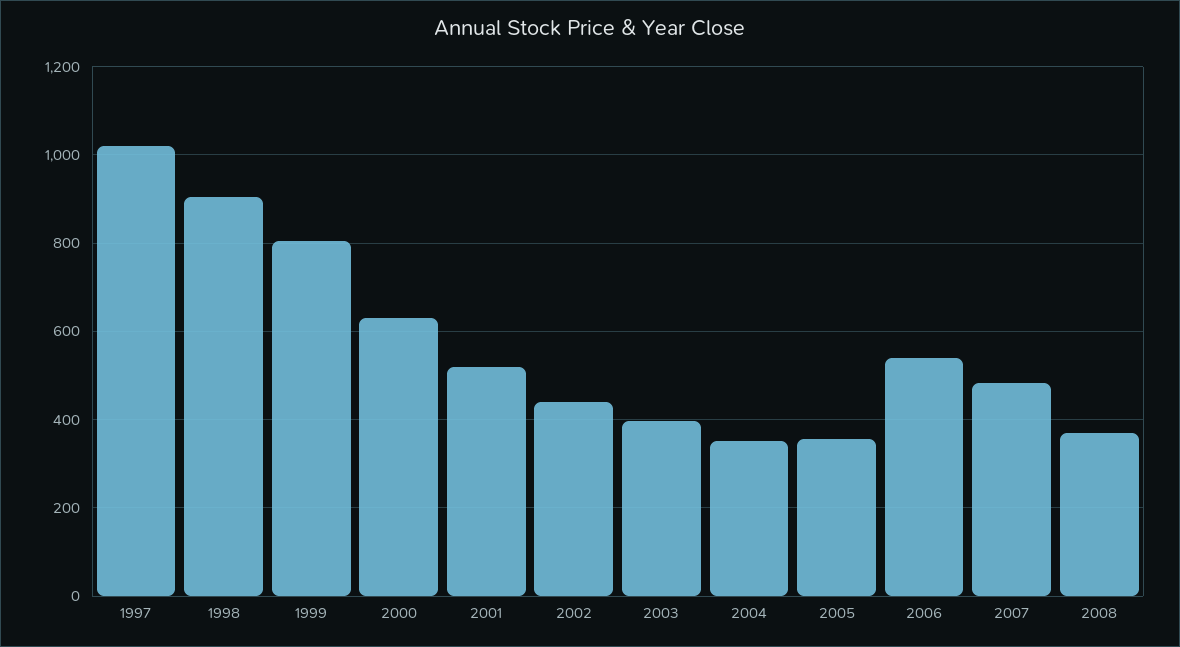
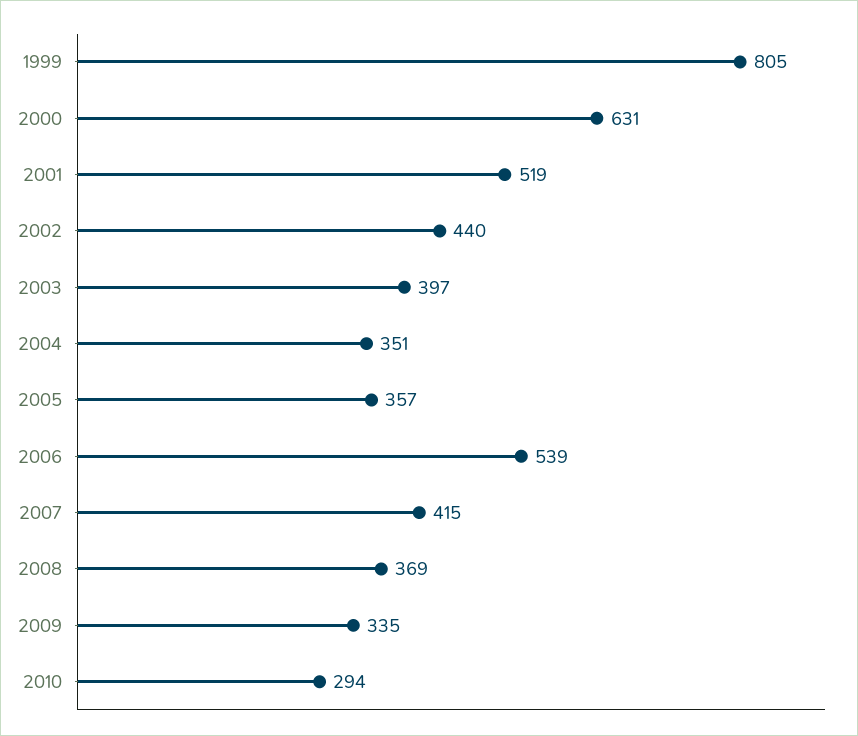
1997: 1020 -> none
1998: 900 -> none
2007: 480 -> 415
2009: none -> 335
2010: none -> 294

